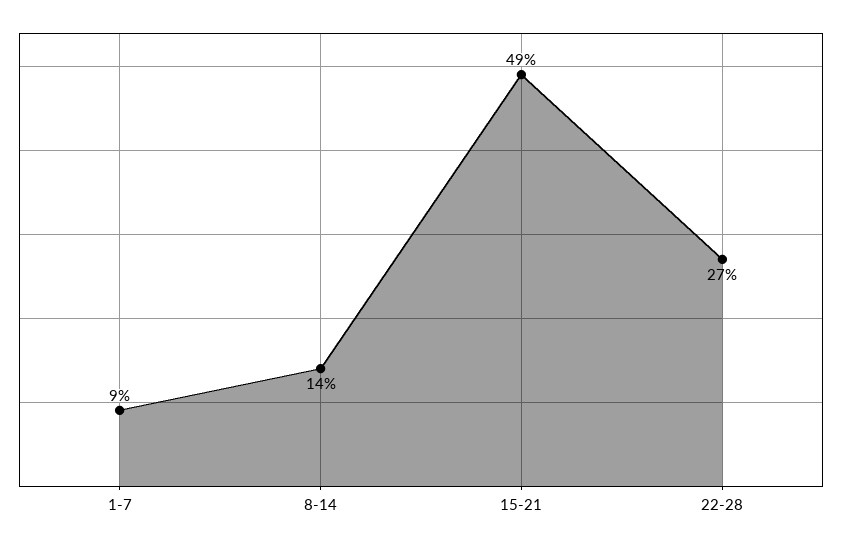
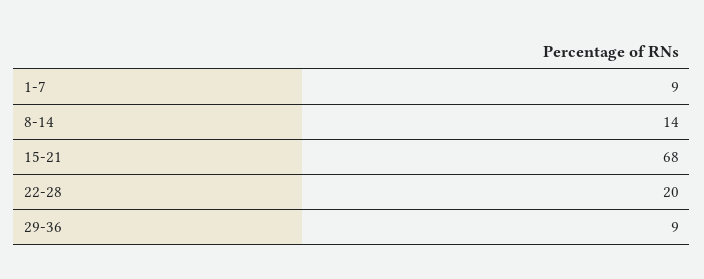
15-21: 49 -> 68
22-28: 27 -> 20
29-36: none -> 9

